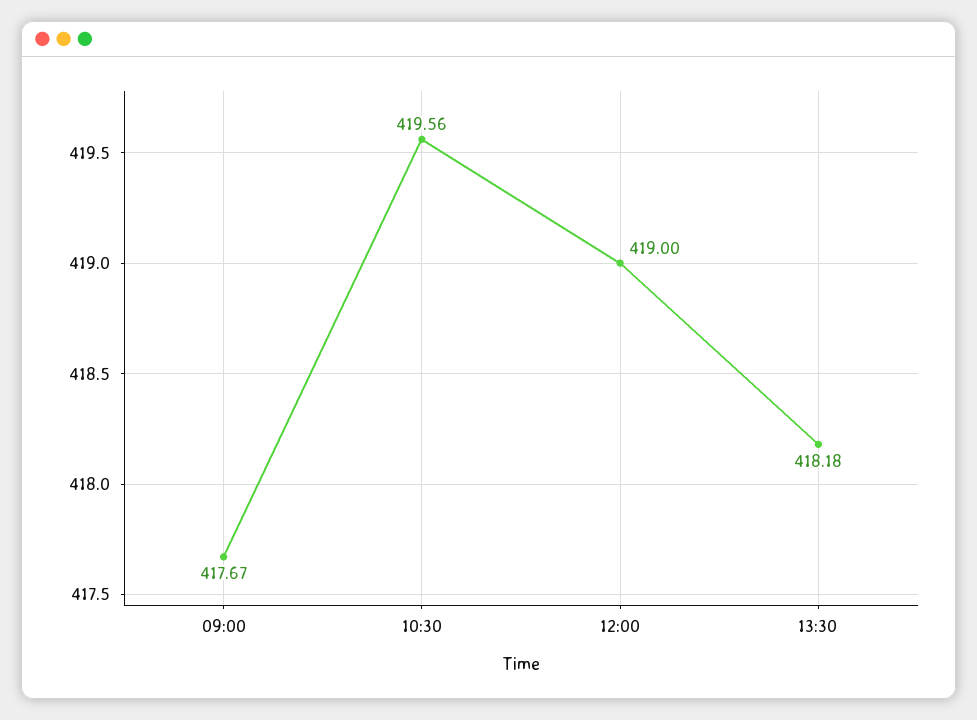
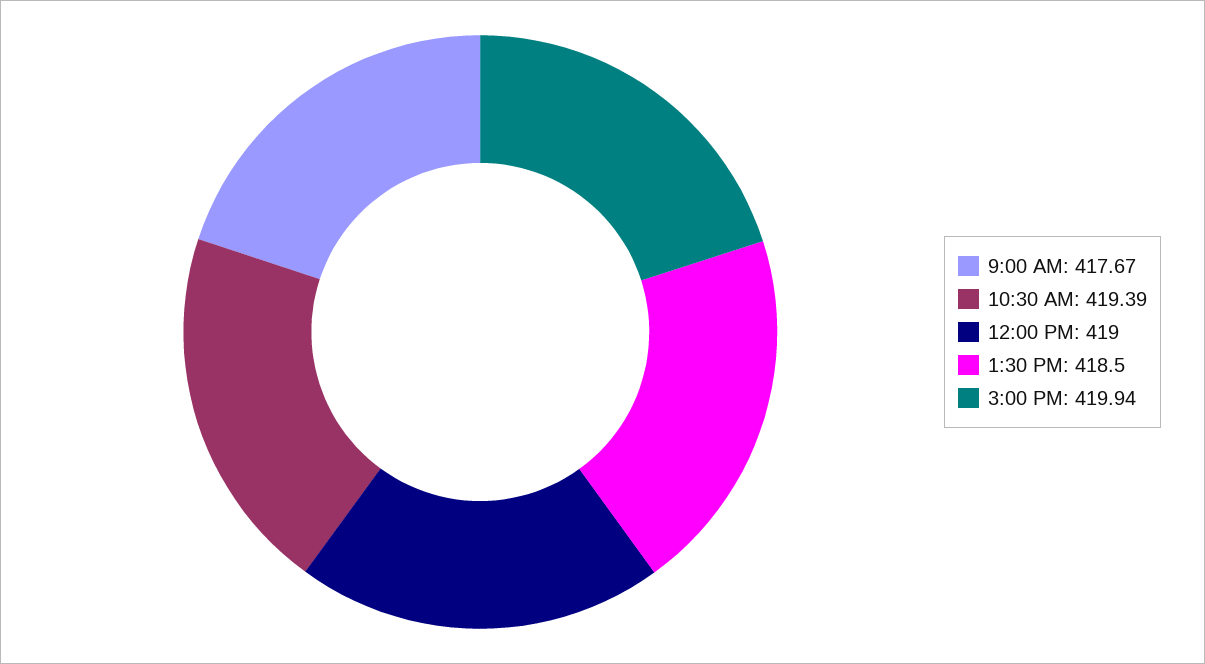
10:30: 419.56 -> 419.39
13:30: 418.18 -> 418.5
3:00 PM: none -> 419.94

